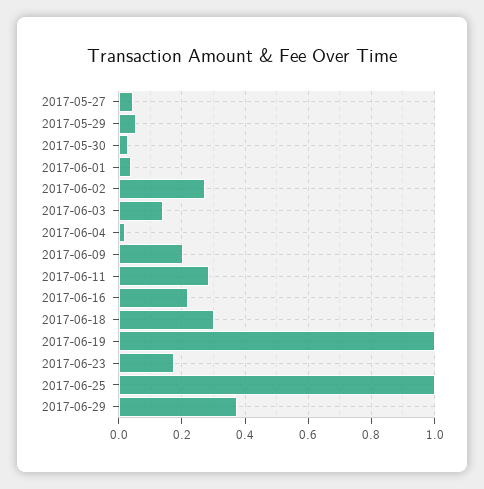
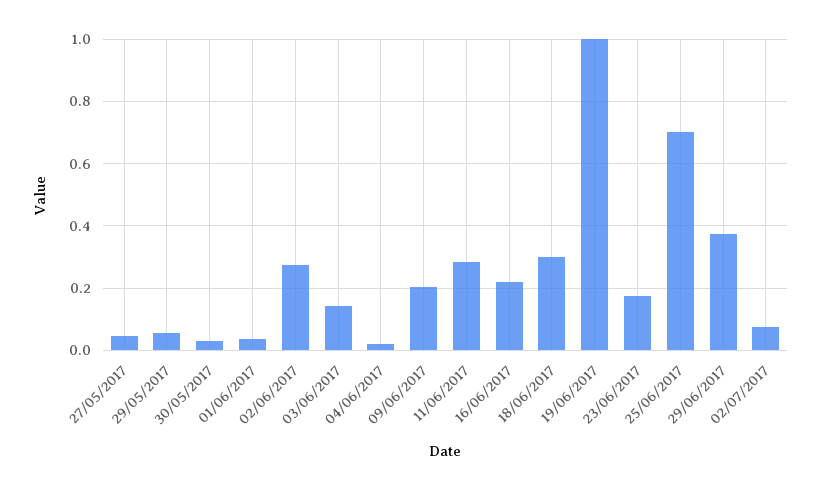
2017-06-25: 1 -> 0.7
02/07/2017: none -> 0.08

